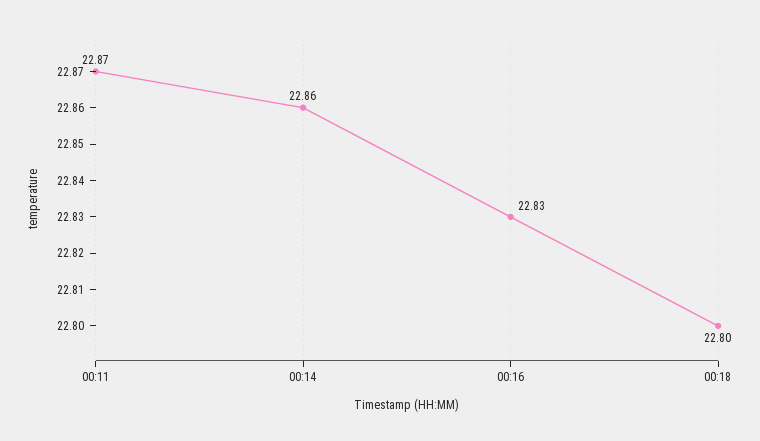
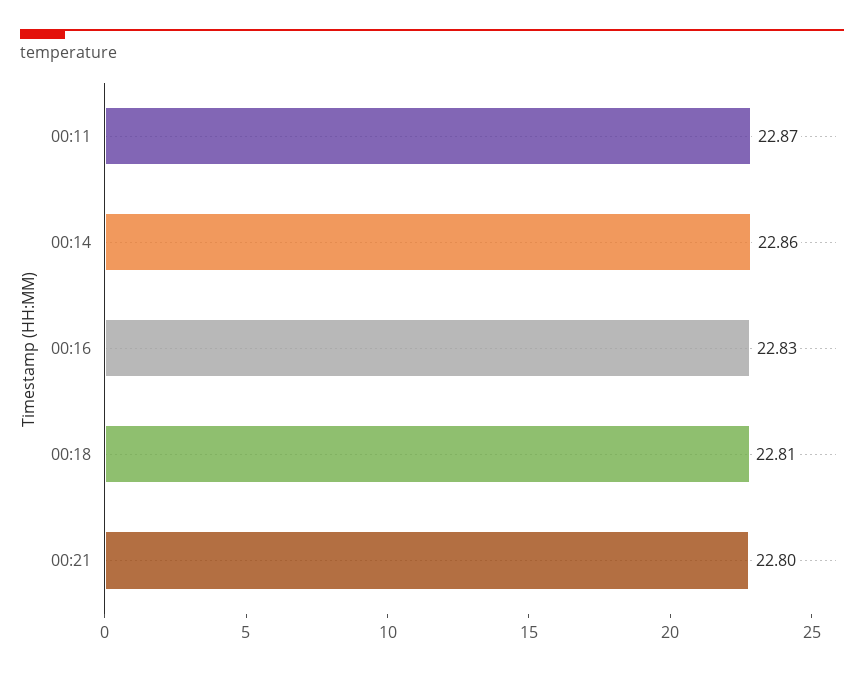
00:18: 22.8 -> 22.81
00:21: none -> 22.8

